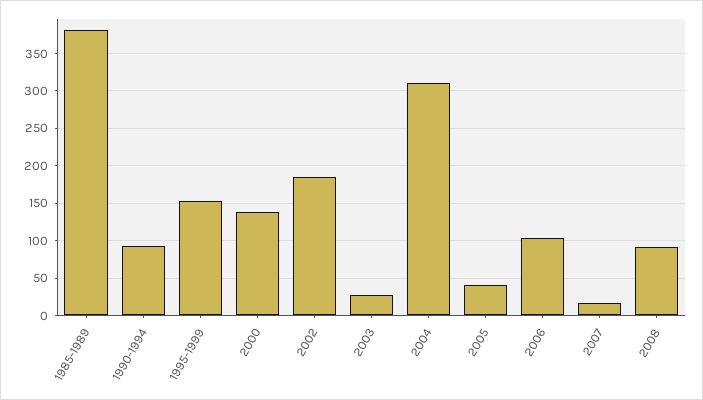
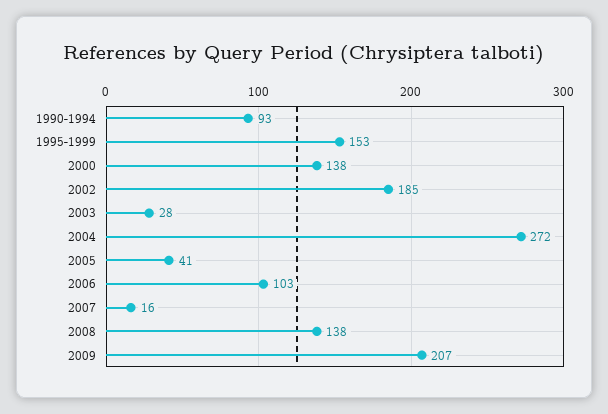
1985-1989: 380 -> none
2004: 310 -> 272
2008: 90 -> 138
2009: none -> 207

